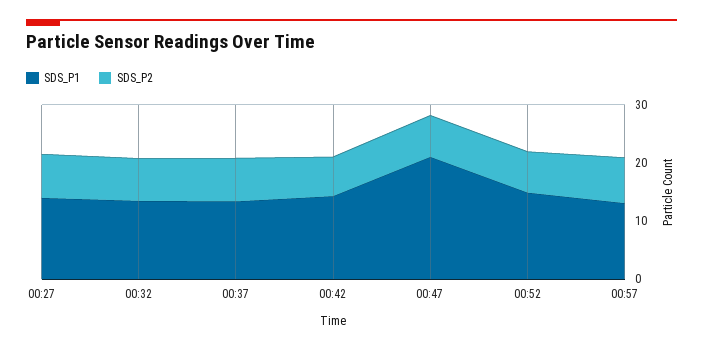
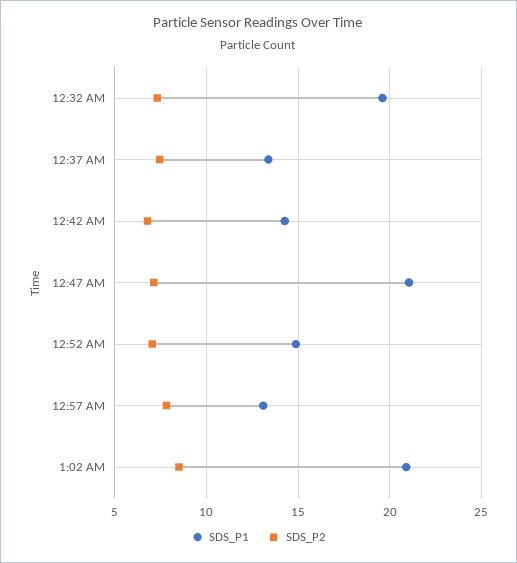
SDS_P1, 00:27: 14 -> none
SDS_P2, 00:27: 8 -> none
SDS_P1, 00:32: 14 -> 19.5
SDS_P1, 1:02 AM: none -> 21
SDS_P2, 1:02 AM: none -> 8.5

